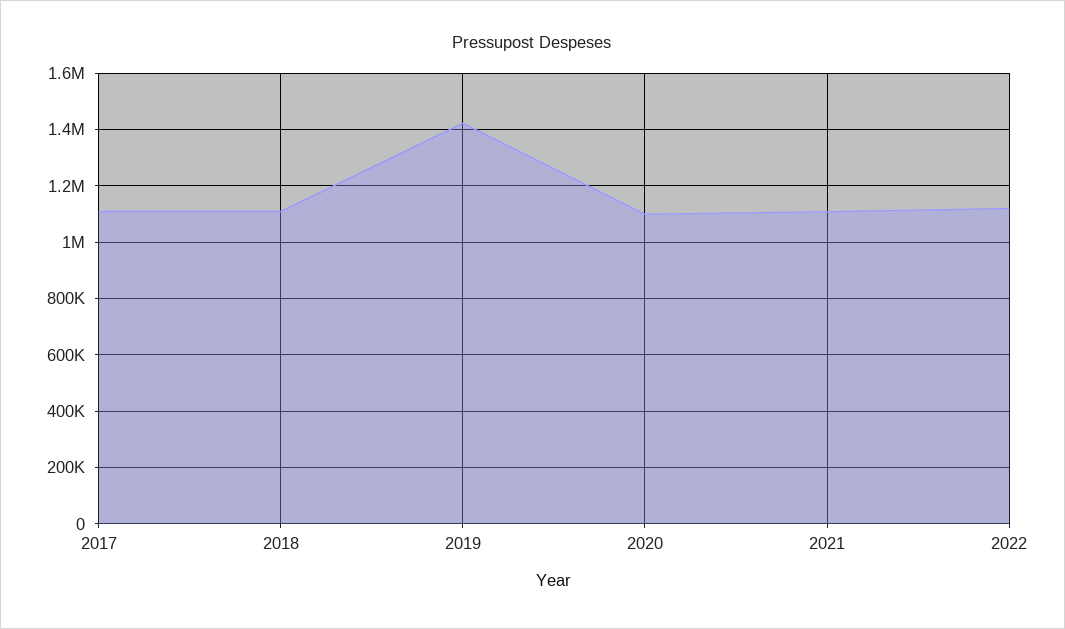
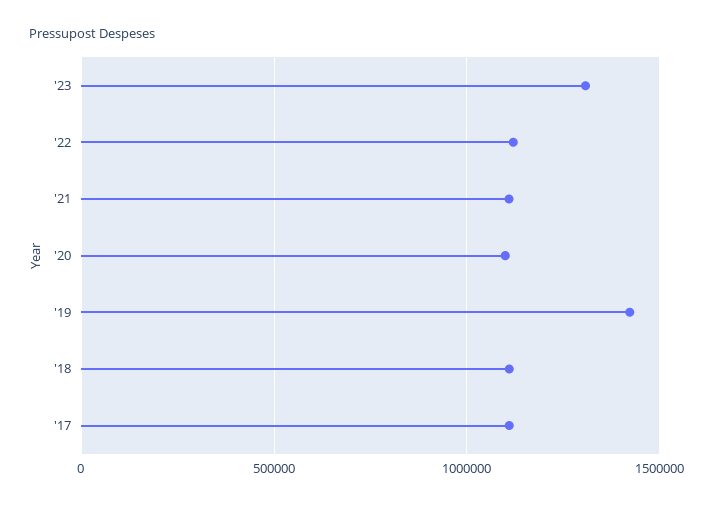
'23: none -> 1300000

